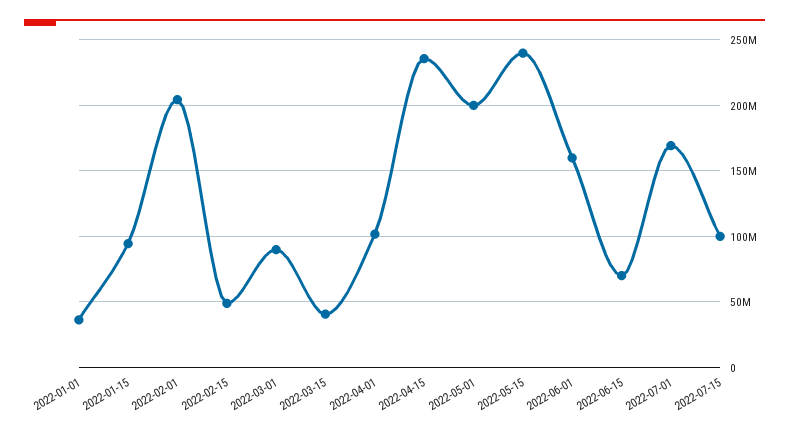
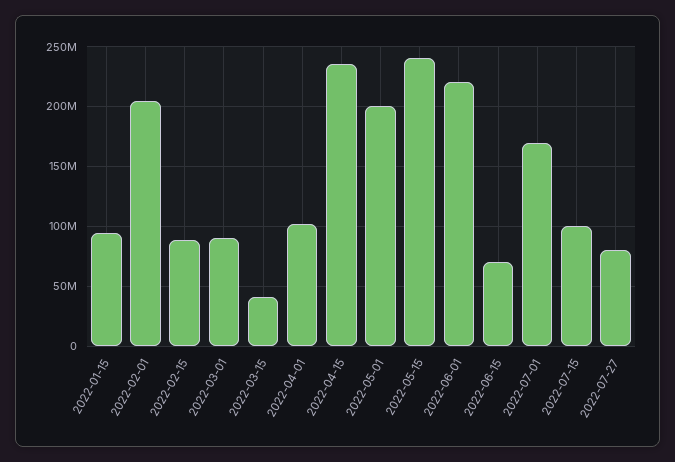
2022-01-01: 35000000 -> none
2022-02-15: 50000000 -> 90000000
2022-06-01: 160000000 -> 220000000
2022-07-27: none -> 80000000

